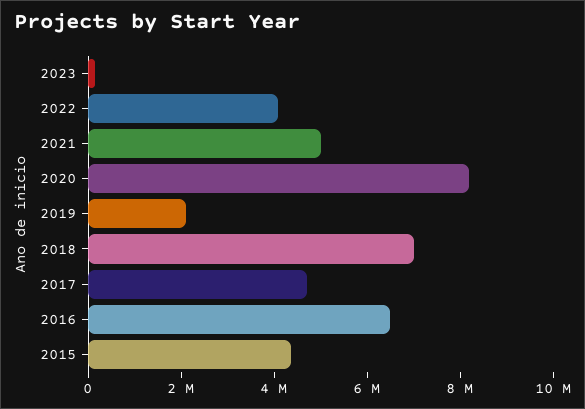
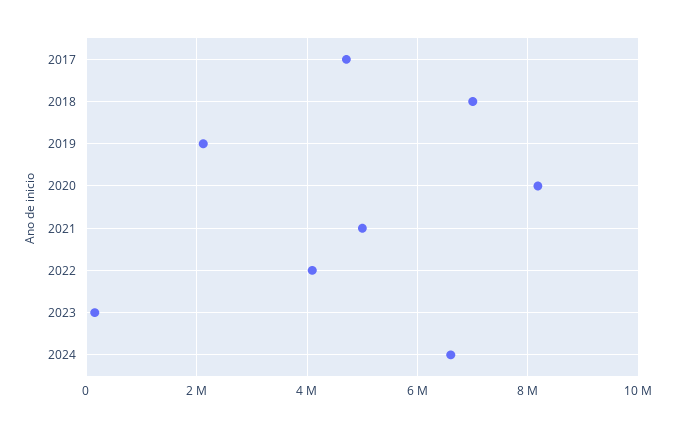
2016: 6500000 -> none
2015: 4500000 -> none
2024: none -> 6600000

